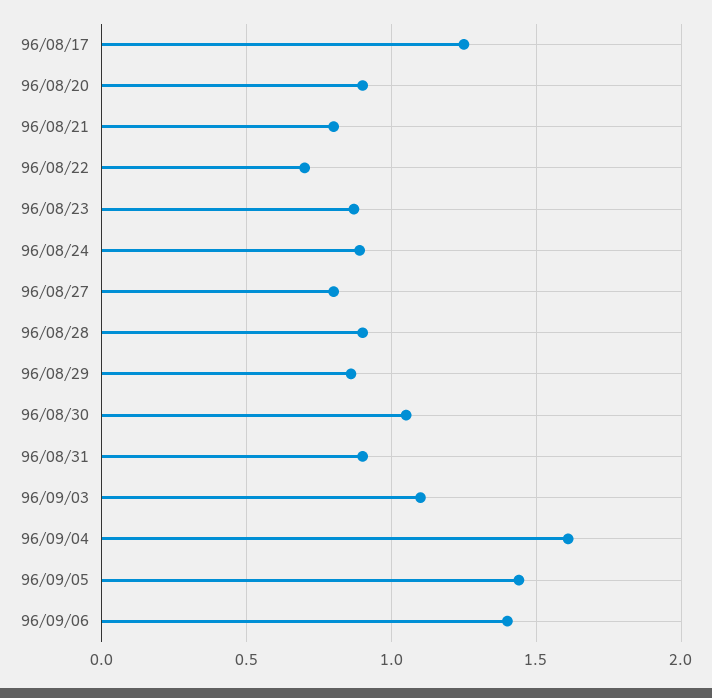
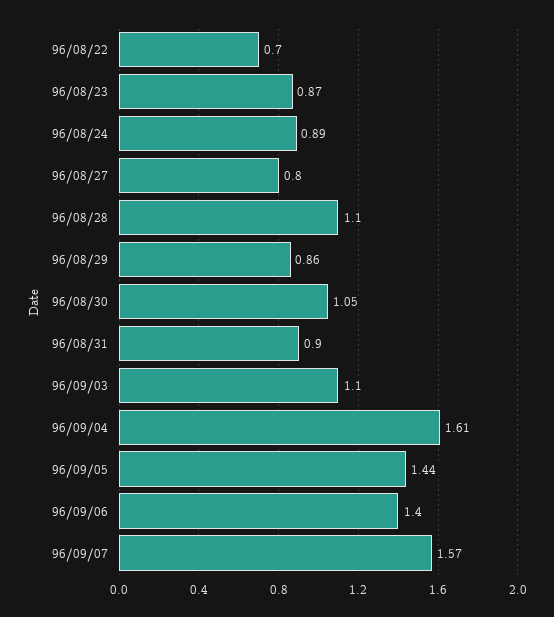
96/08/17: 1.25 -> none
96/08/20: 0.9 -> none
96/08/21: 0.8 -> none
96/08/28: 0.9 -> 1.1
96/09/07: none -> 1.57

